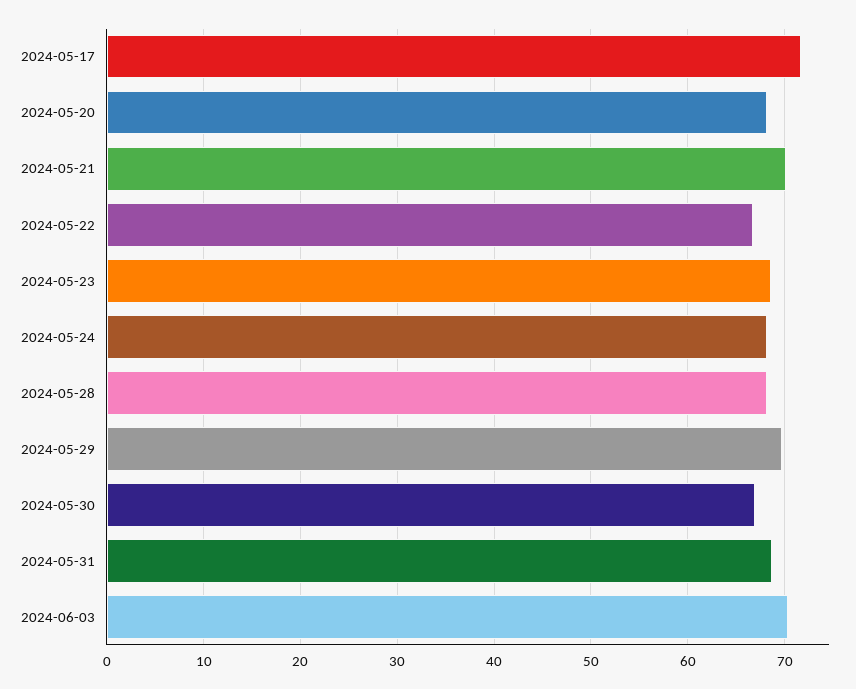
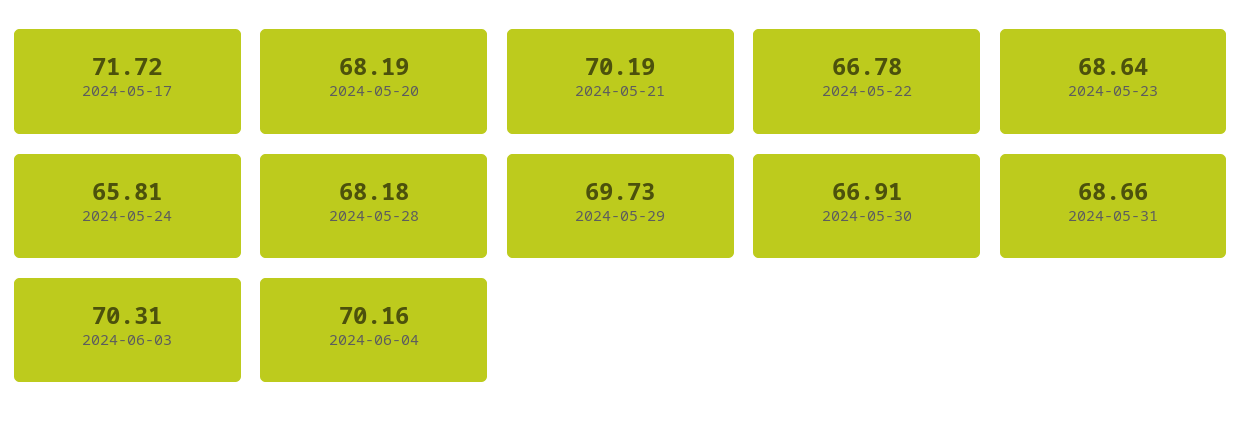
2024-05-24: 68 -> 65.81
2024-06-04: none -> 70.16

